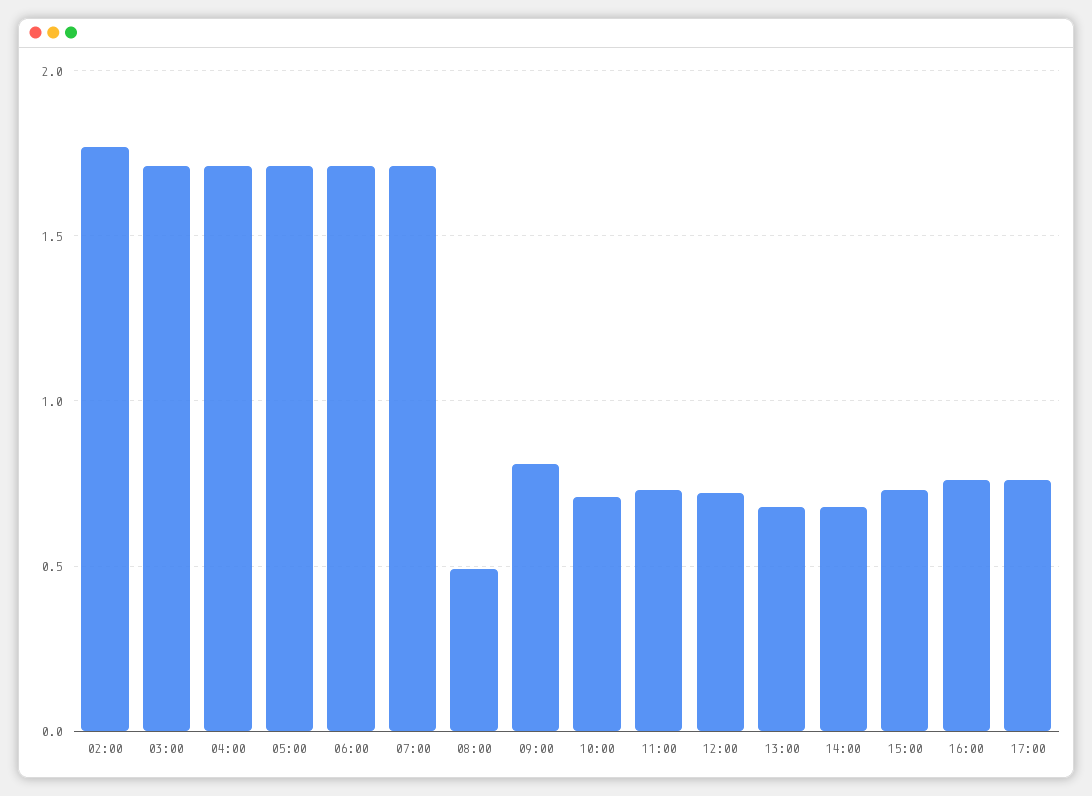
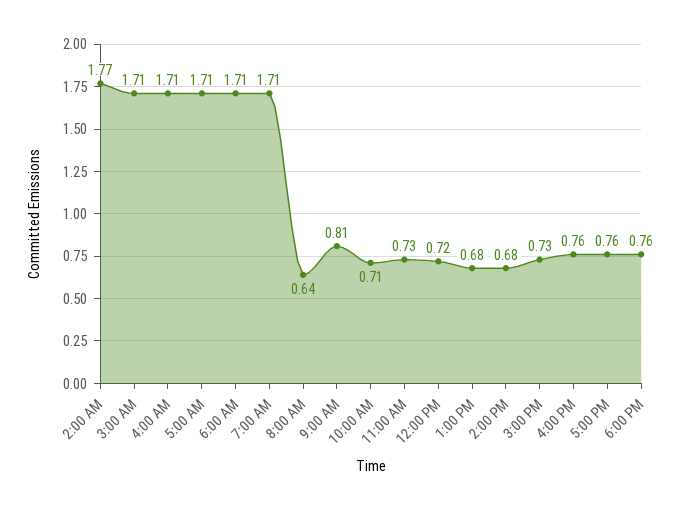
08:00: 0.5 -> 0.64
6:00 PM: none -> 0.76

